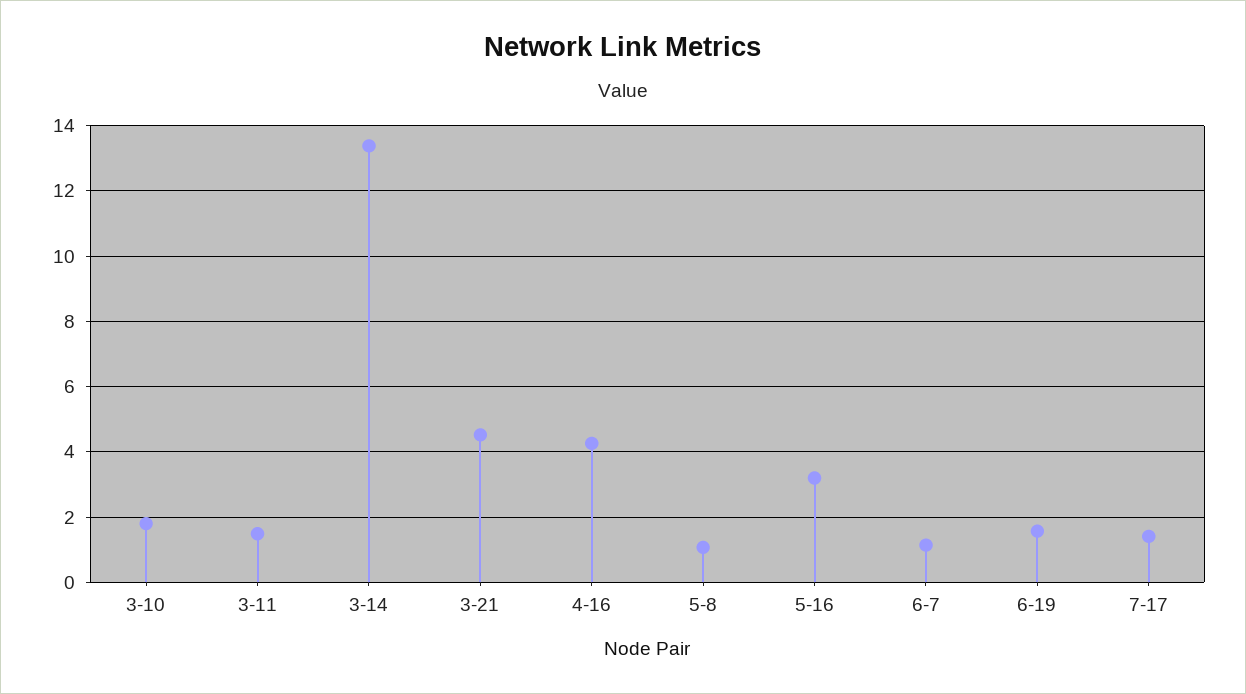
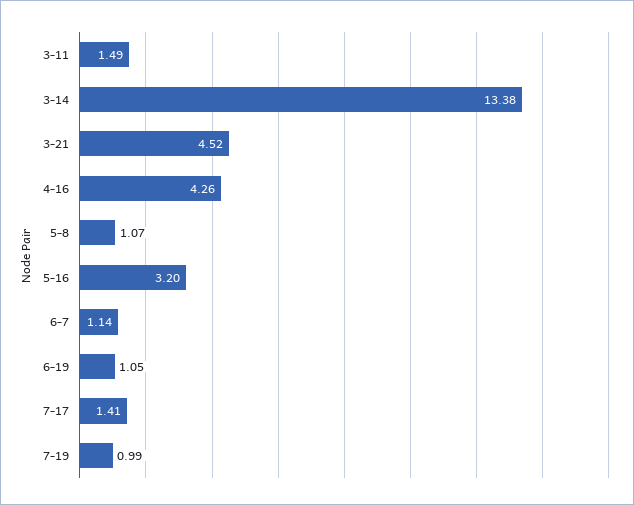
3-10: 1.8 -> none
6-19: 1.6 -> 1.05
7-19: none -> 0.99

